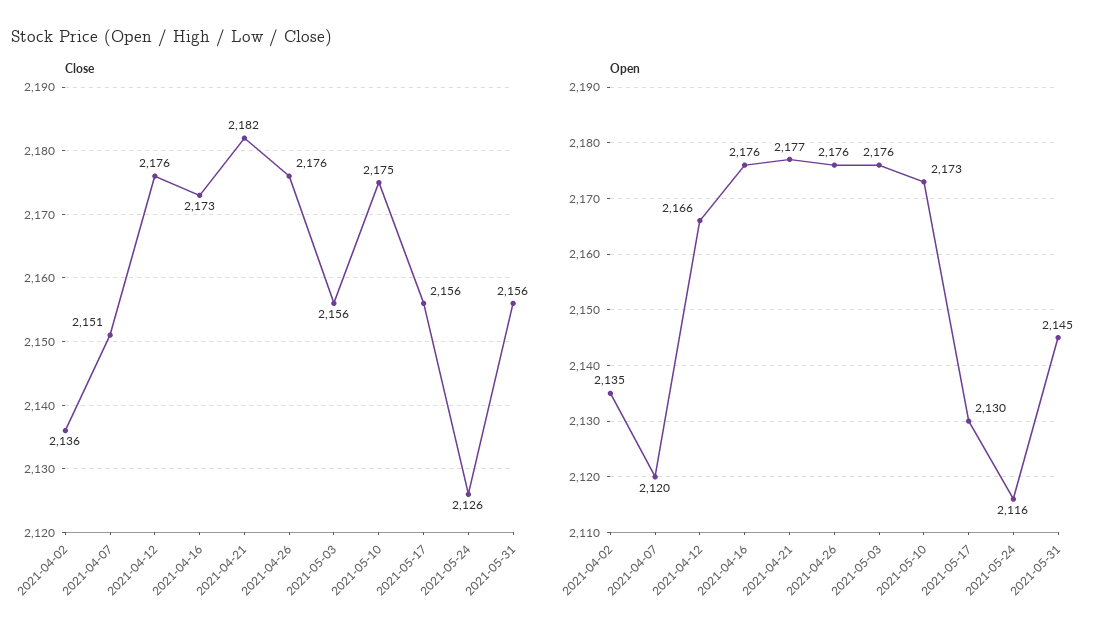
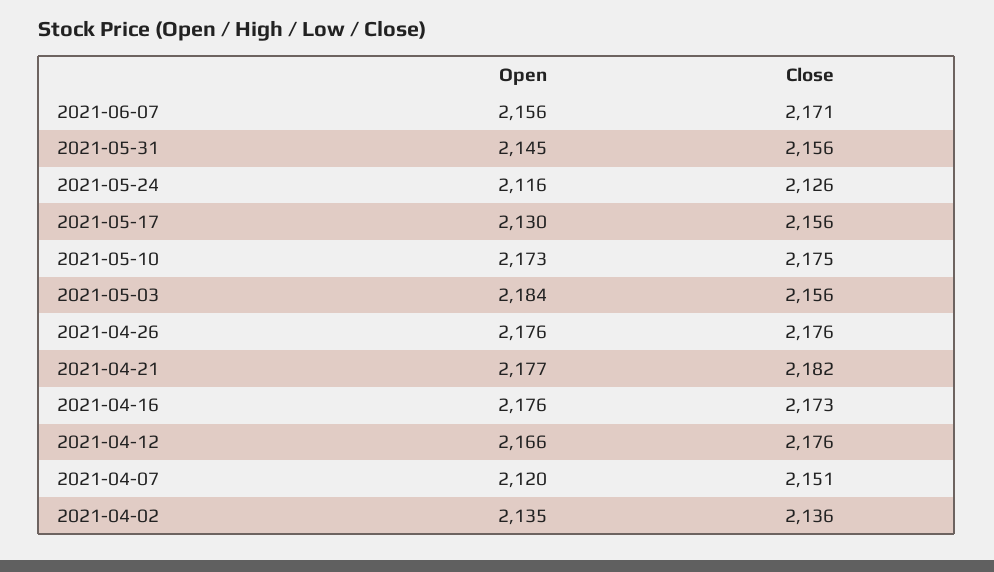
Open, 2021-05-03: 2176 -> 2184
Open, 2021-06-07: none -> 2156
Close, 2021-06-07: none -> 2171

